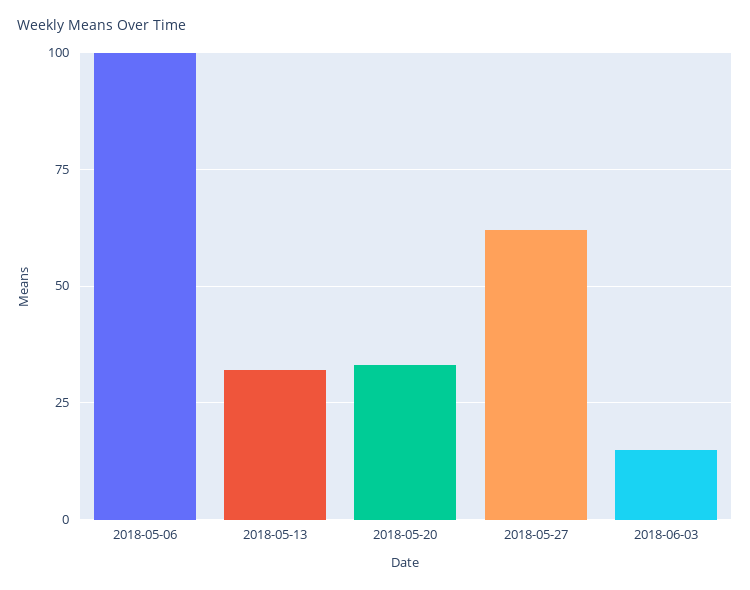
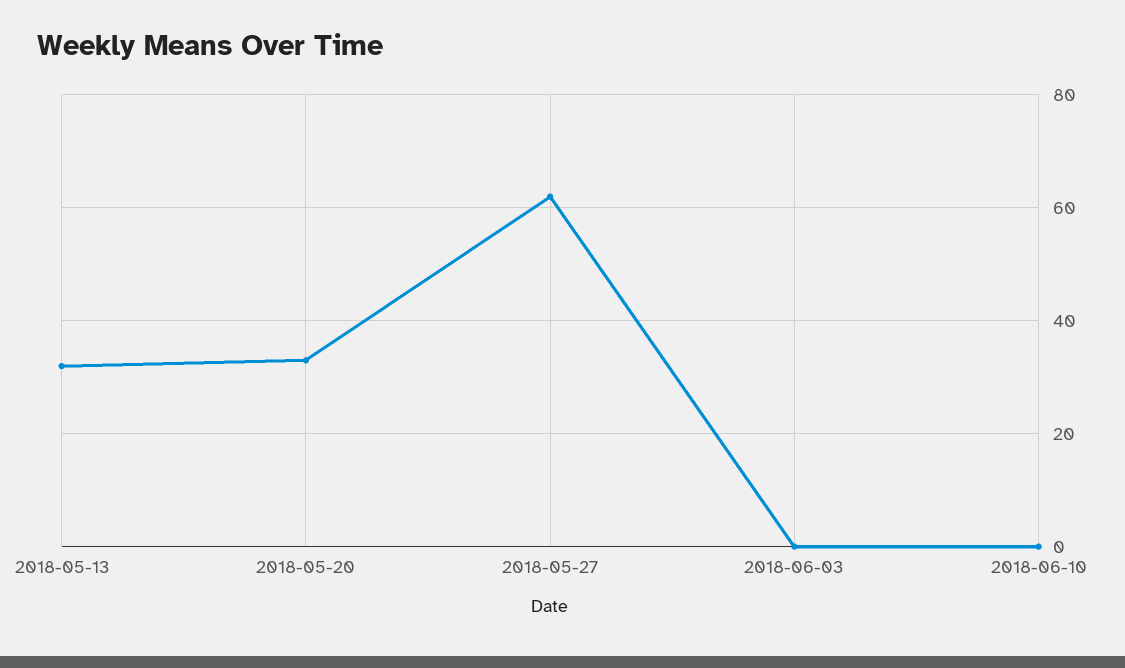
2018-05-06: 100 -> none
2018-06-03: 15 -> 0
2018-06-10: none -> 0

